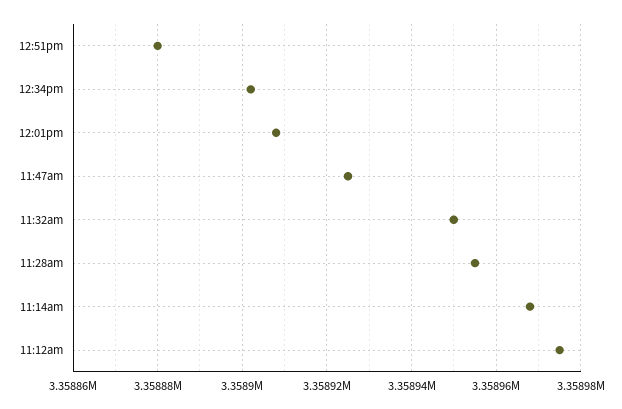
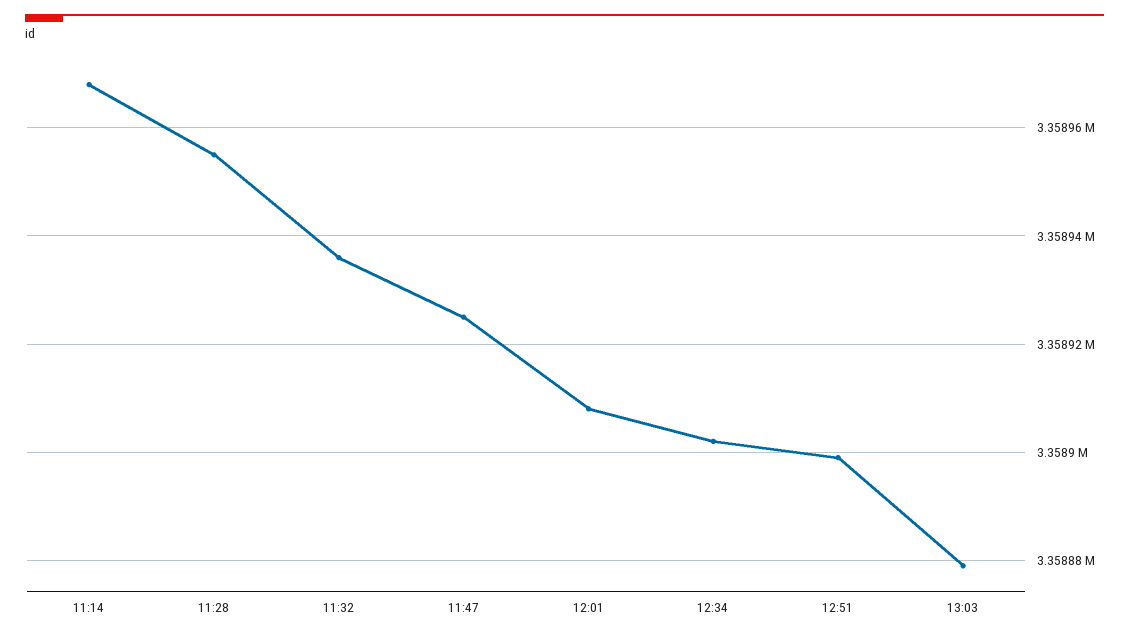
12:51pm: 3358880 -> 3358900
11:32am: 3358950 -> 3358935
11:12am: 3358975 -> none
13:03: none -> 3358880

